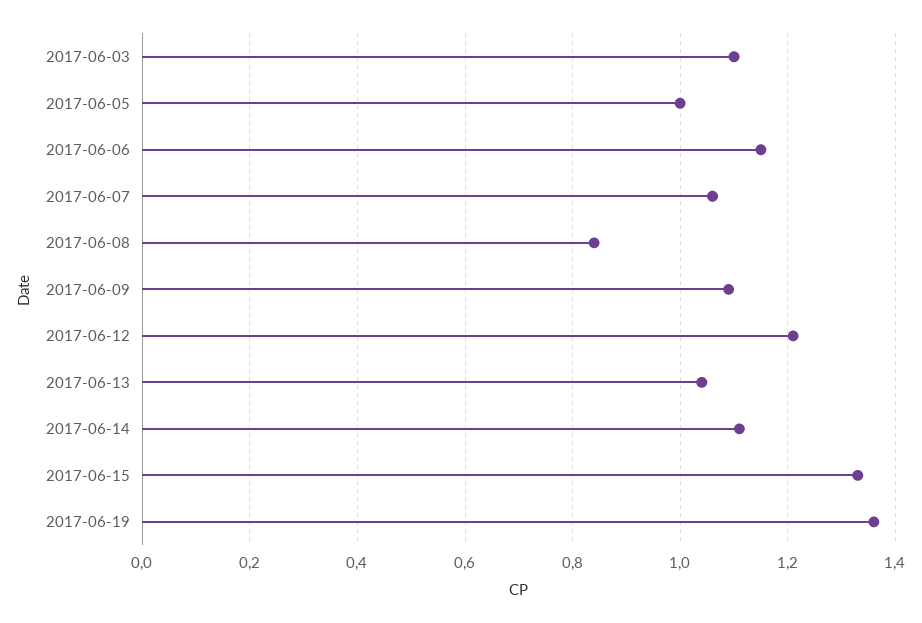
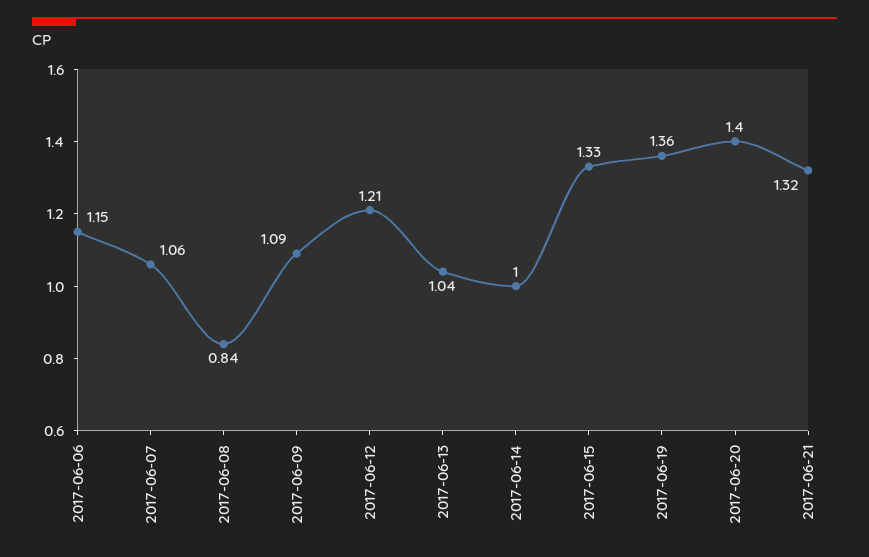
2017-06-03: 1.1 -> none
2017-06-05: 1 -> none
2017-06-14: 1.1 -> 1
2017-06-20: none -> 1.4
2017-06-21: none -> 1.32

